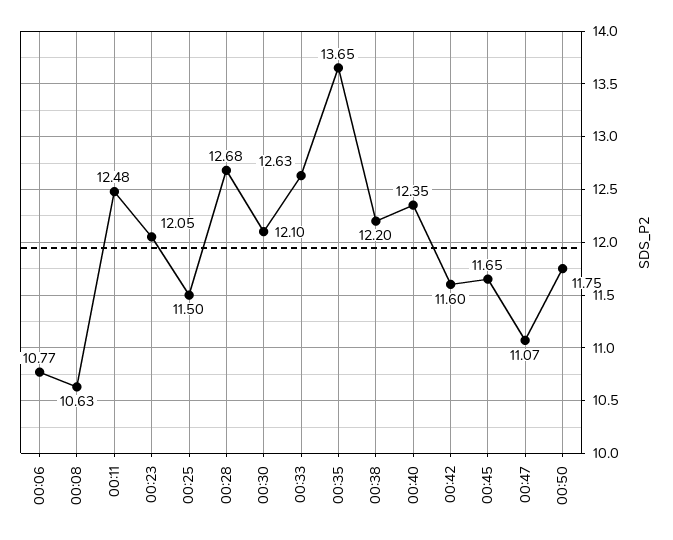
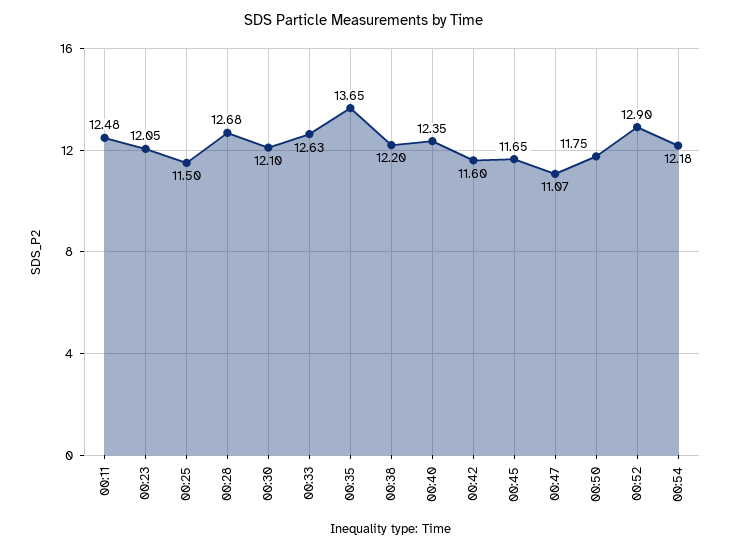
00:06: 10.77 -> none
00:08: 10.63 -> none
00:52: none -> 12.9
00:54: none -> 12.18

